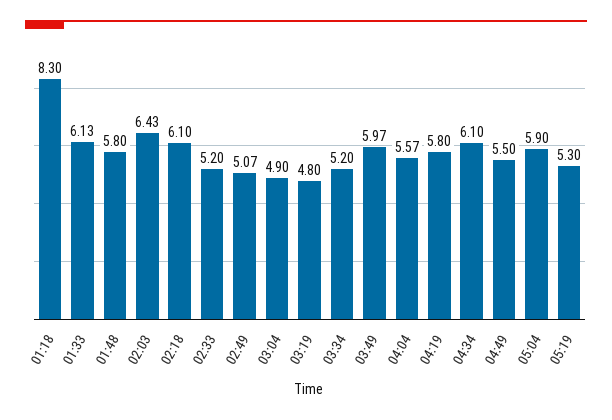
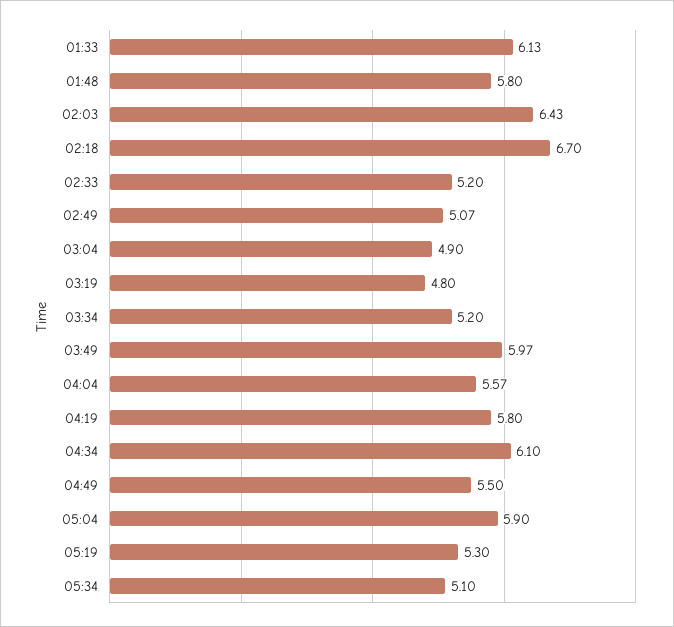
01:18: 8.3 -> none
02:18: 6.1 -> 6.7
05:34: none -> 5.1

